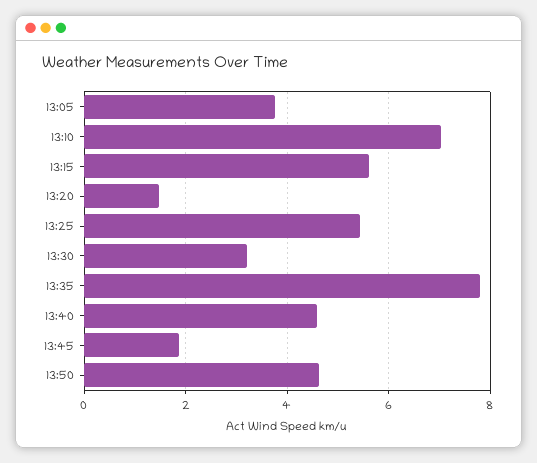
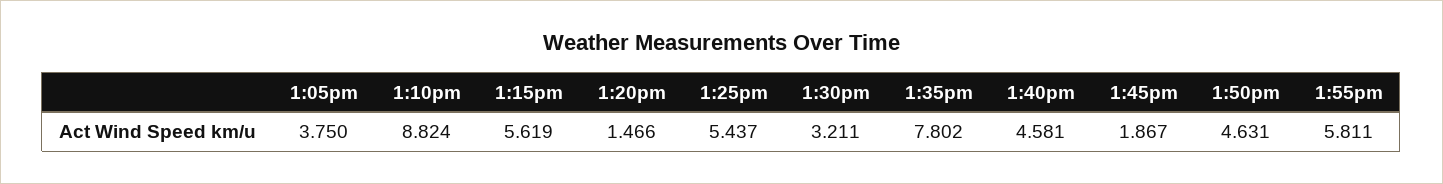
13:10: 7 -> 8.824
1:55pm: none -> 5.811

